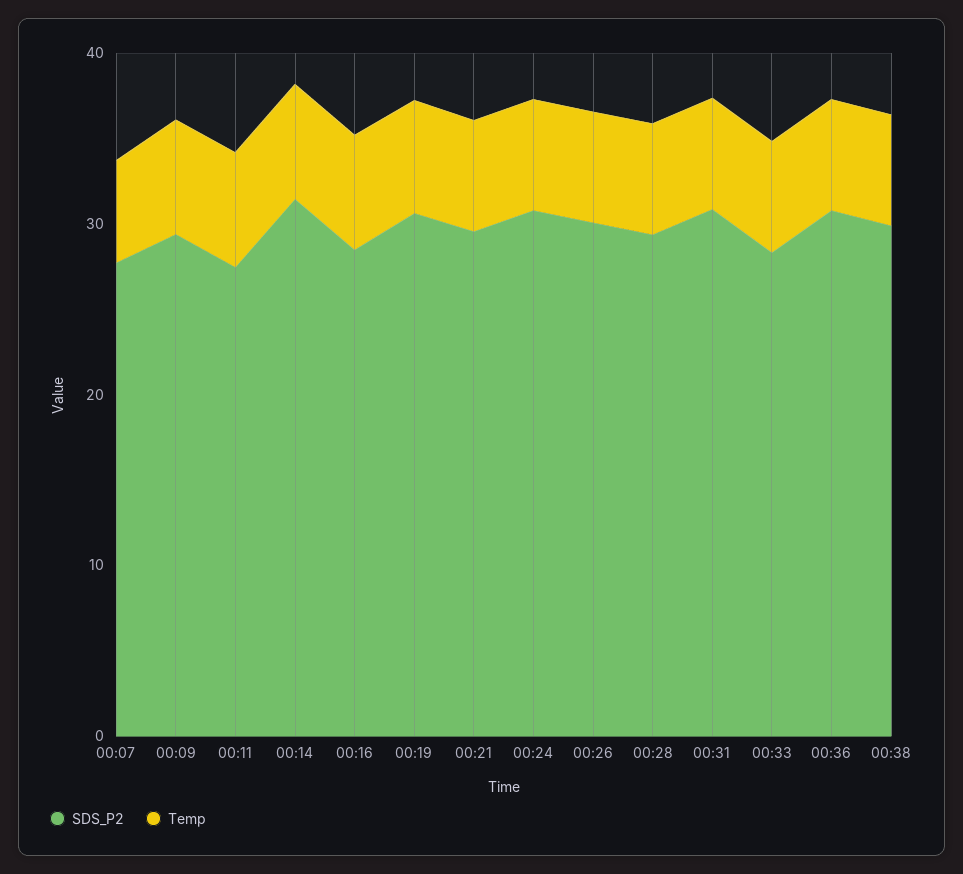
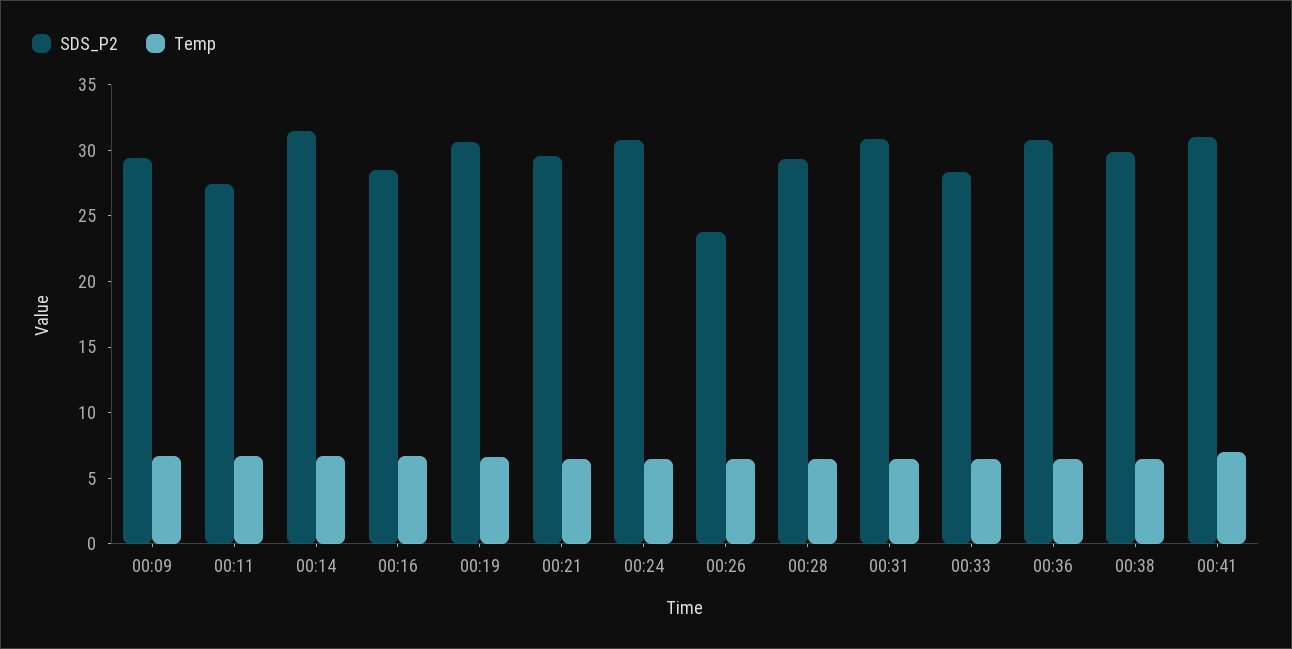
SDS_P2, 00:07: 28 -> none
Temp, 00:07: 6 -> none
SDS_P2, 00:26: 30 -> 24
SDS_P2, 00:41: none -> 31
Temp, 00:41: none -> 7

